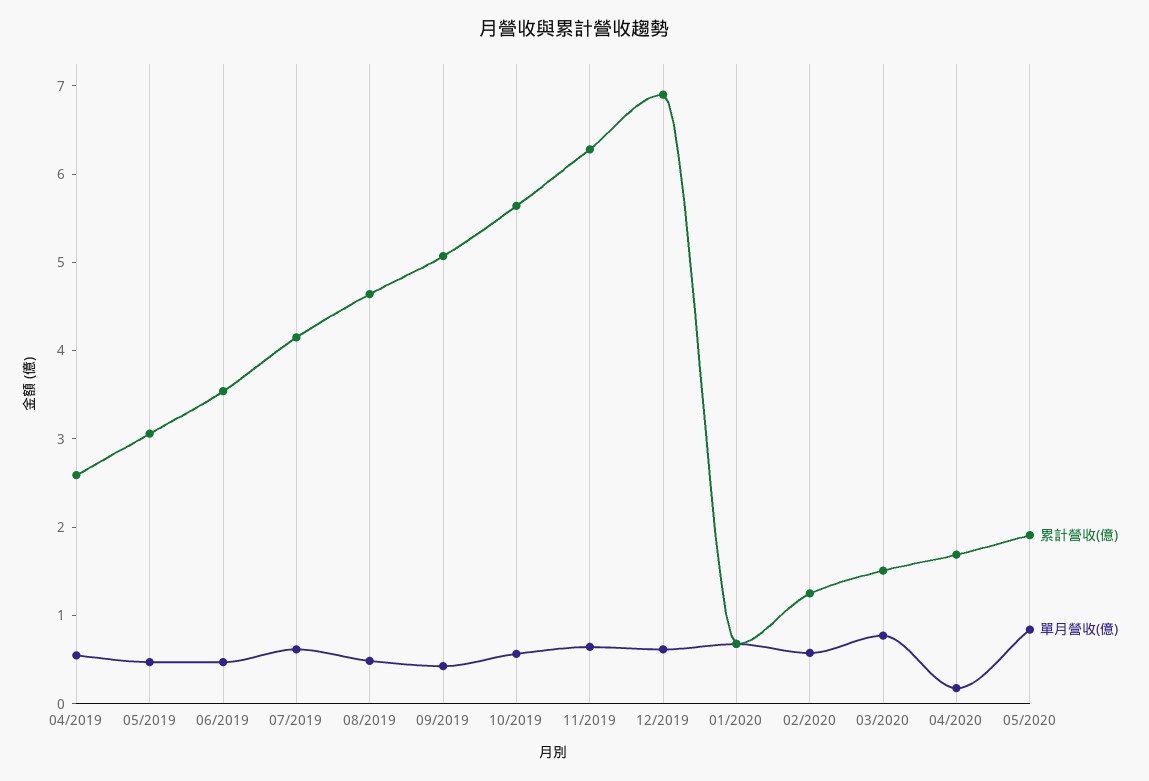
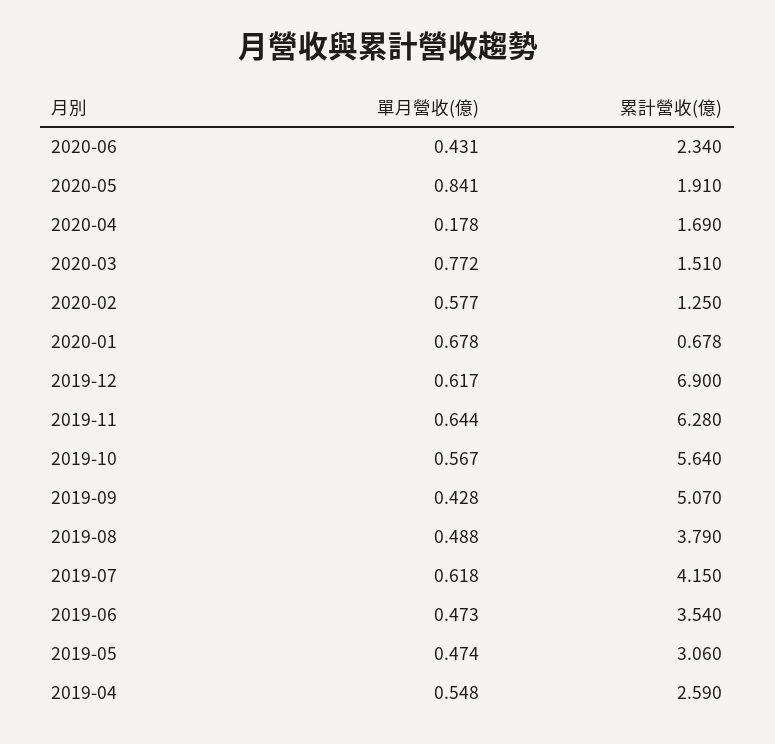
累計營收(億), 08/2019: 4.6 -> 3.79
單月營收(億), 2020-06: none -> 0.431
累計營收(億), 2020-06: none -> 2.34

